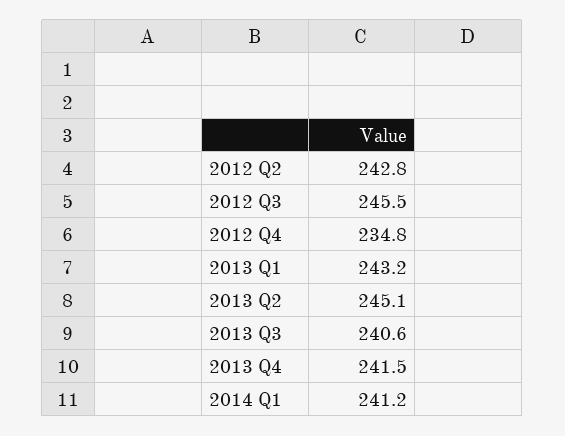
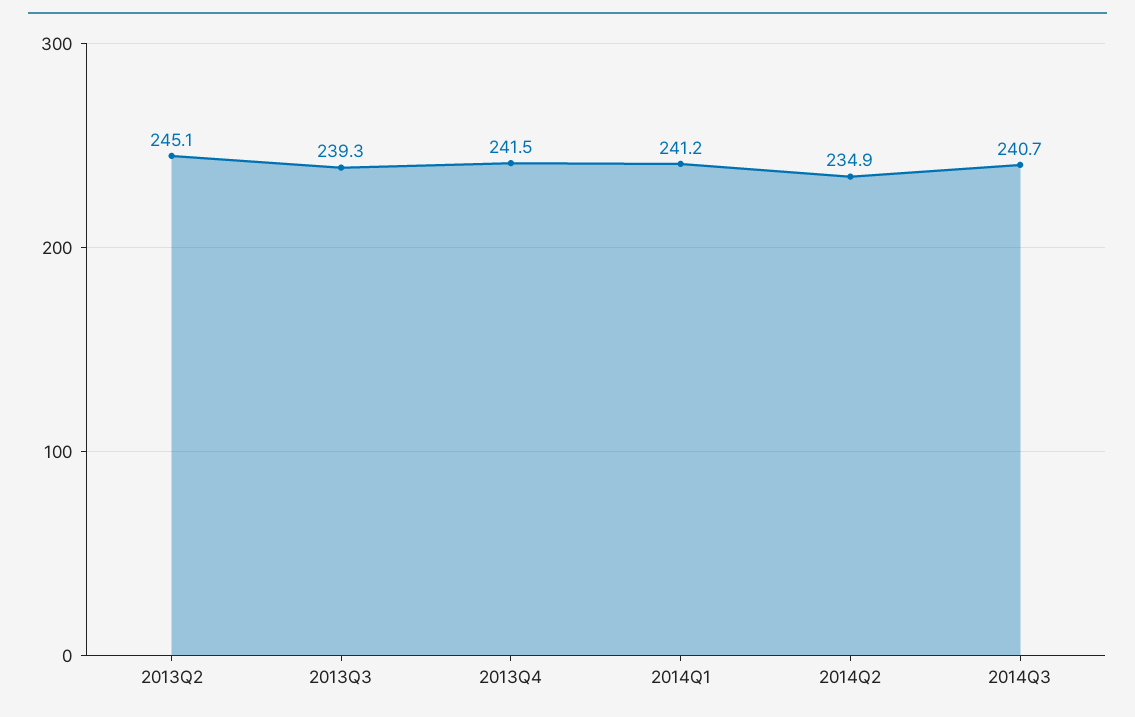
2012 Q2: 242.8 -> none
2012 Q3: 245.5 -> none
2012 Q4: 234.8 -> none
2013 Q1: 243.2 -> none
2013 Q3: 240.6 -> 239.3
2014Q2: none -> 234.9
2014Q3: none -> 240.7

